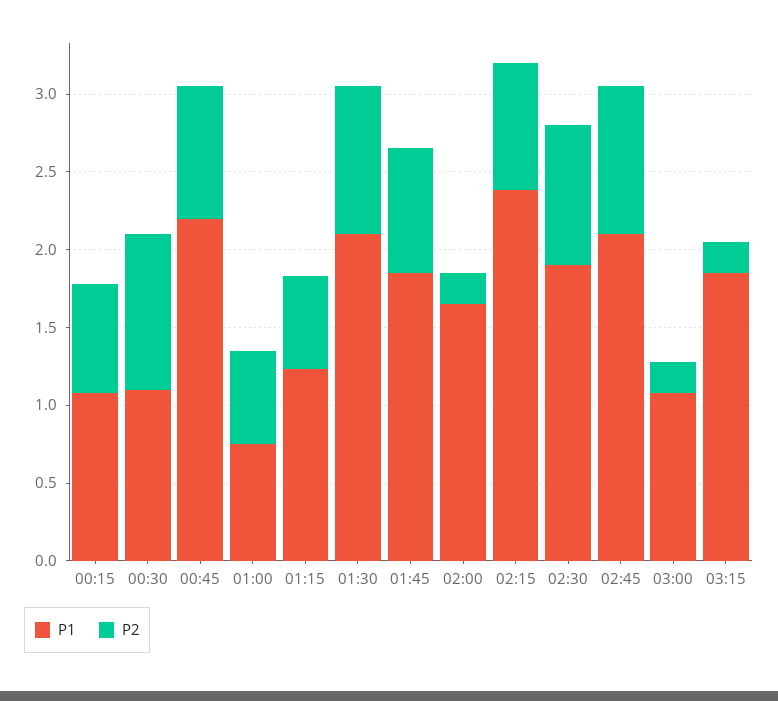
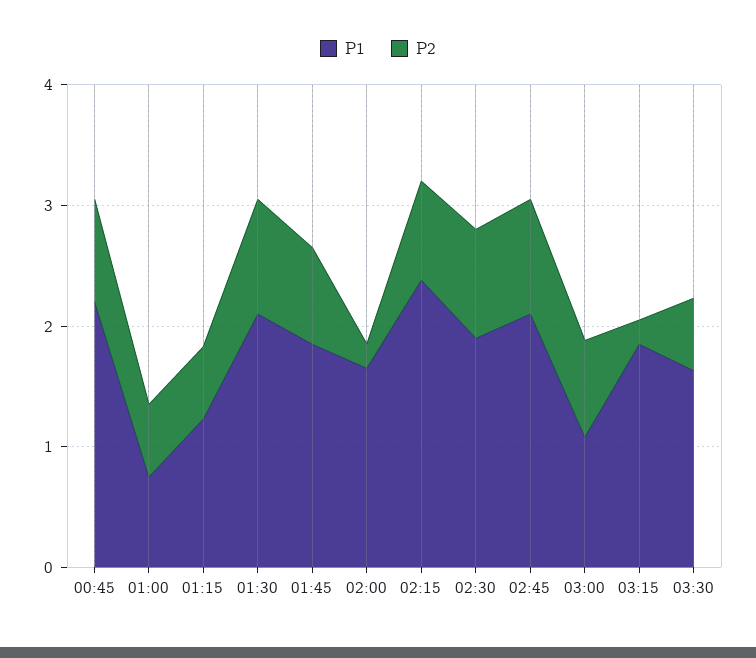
P1, 00:15: 1.1 -> none
P2, 00:15: 0.7 -> none
P1, 00:30: 1.1 -> none
P2, 00:30: 1 -> none
P2, 03:00: 0.2 -> 0.8
P1, 03:30: none -> 1.6
P2, 03:30: none -> 0.6

